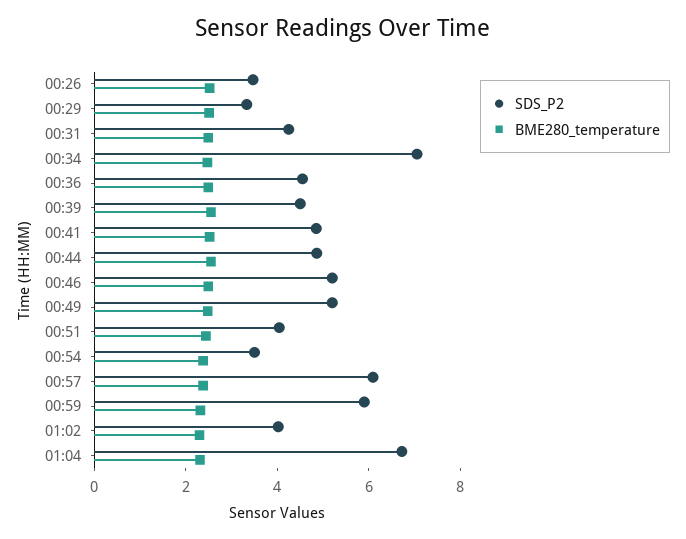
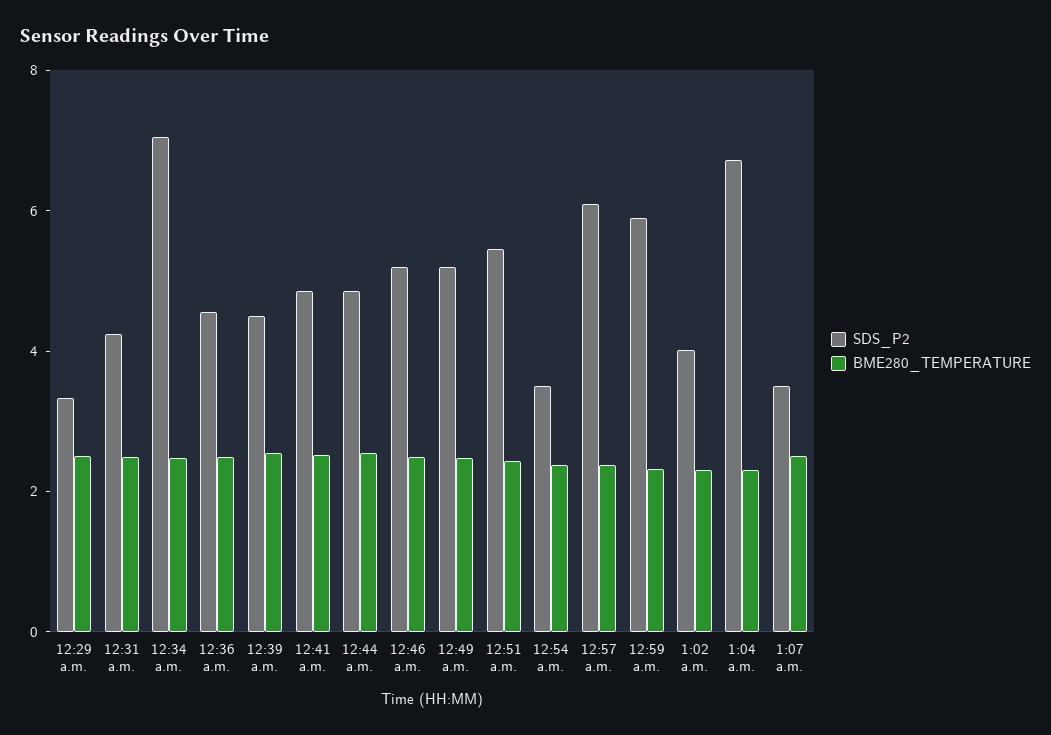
SDS_P2, 00:26: 3.5 -> none
BME280_temperature, 00:26: 2.5 -> none
SDS_P2, 00:51: 4 -> 5.5
SDS_P2, 1:07 a.m.: none -> 3.5
BME280_temperature, 1:07 a.m.: none -> 2.5

